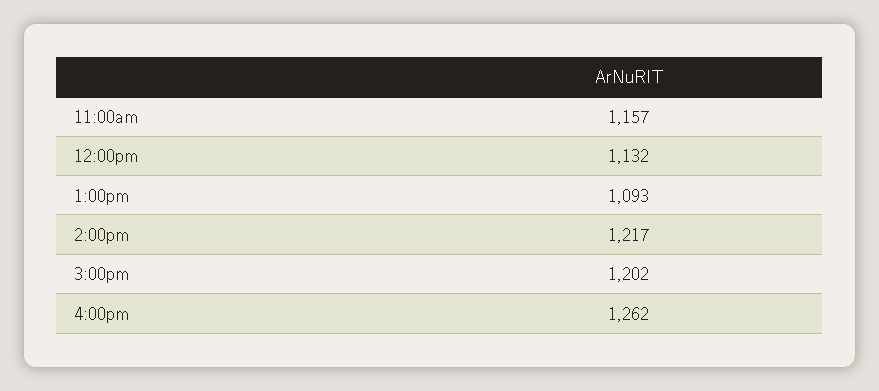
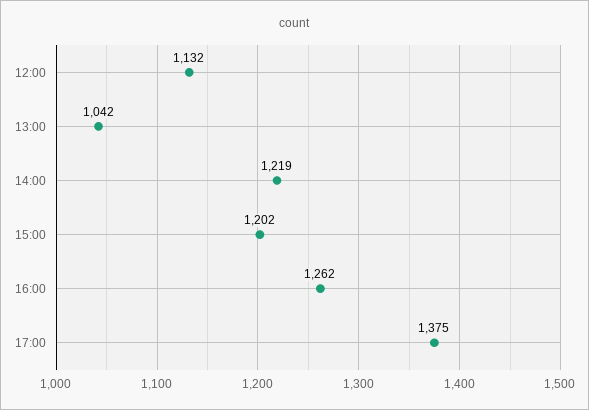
11:00am: 1157 -> none
1:00pm: 1093 -> 1042
2:00pm: 1217 -> 1219
17:00: none -> 1375

